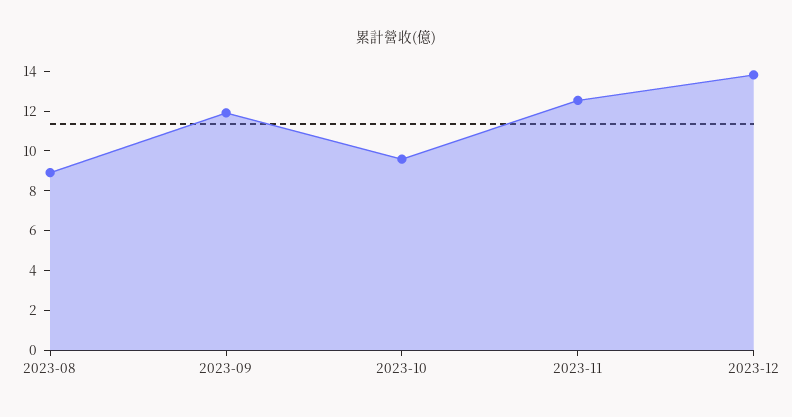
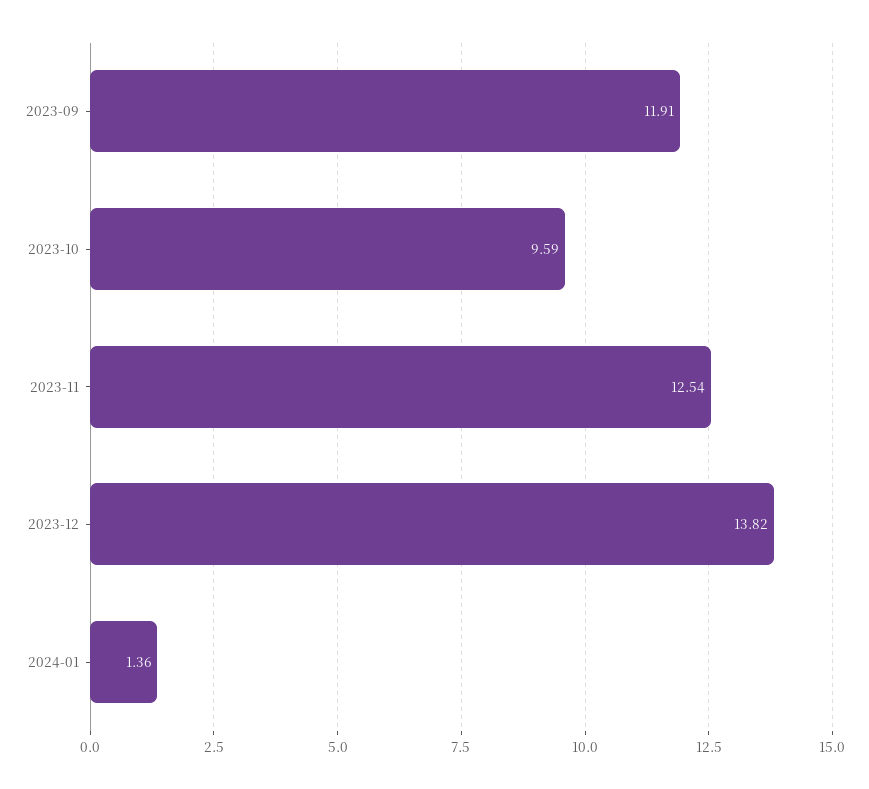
2023-08: 9 -> none
2024-01: none -> 1.36

